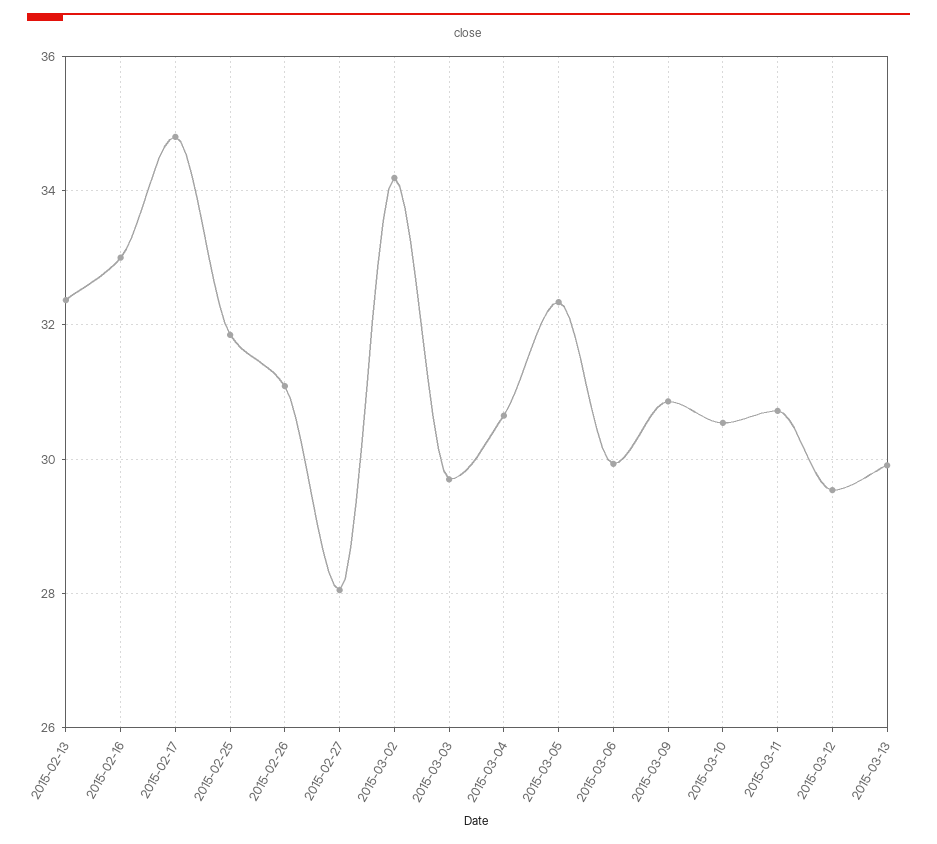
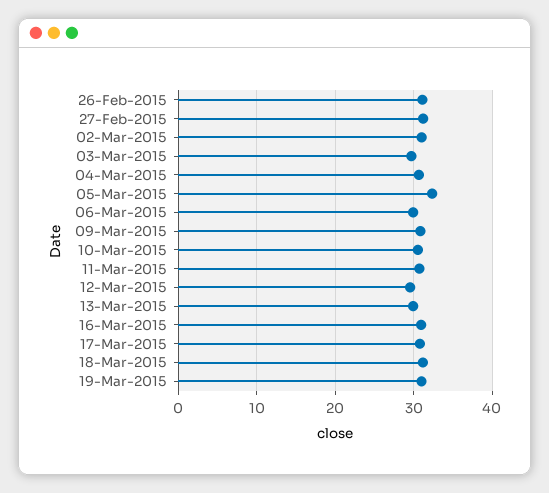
2015-02-13: 32.4 -> none
2015-02-16: 33 -> none
2015-02-17: 34.8 -> none
2015-02-25: 31.8 -> none
2015-02-27: 28 -> 31
2015-03-02: 34.2 -> 31
16-Mar-2015: none -> 31
17-Mar-2015: none -> 31
18-Mar-2015: none -> 31
19-Mar-2015: none -> 31

